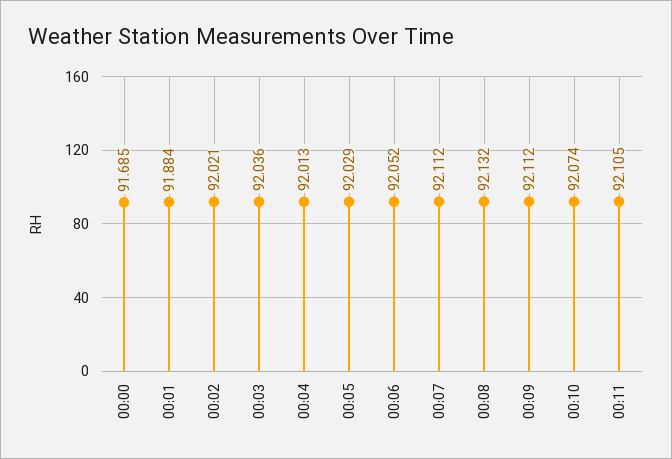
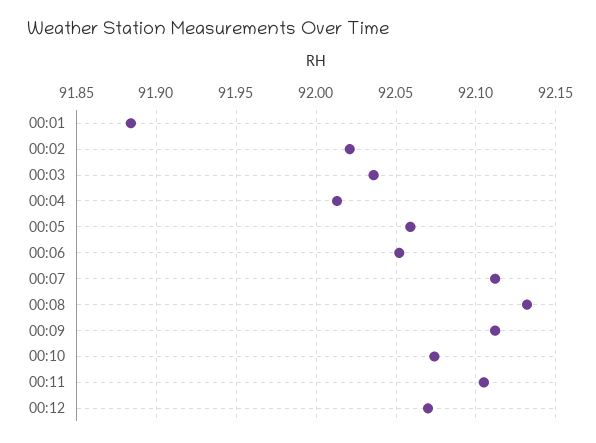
00:00: 91.685 -> none
00:05: 92.029 -> 92.06
00:12: none -> 92.07

